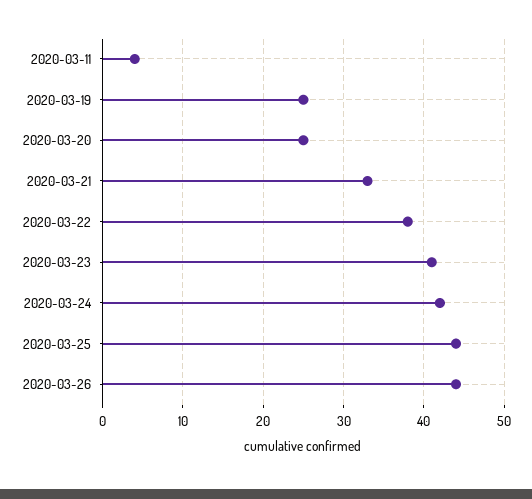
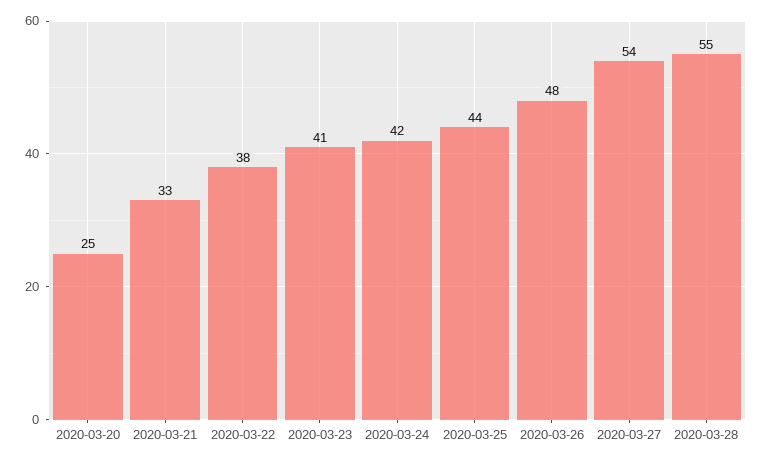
2020-03-11: 4 -> none
2020-03-19: 25 -> none
2020-03-26: 44 -> 48
2020-03-27: none -> 54
2020-03-28: none -> 55

